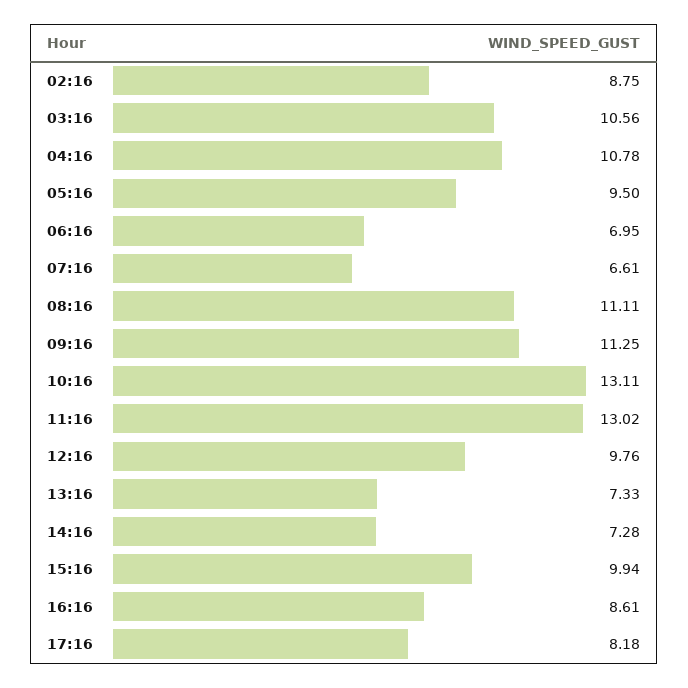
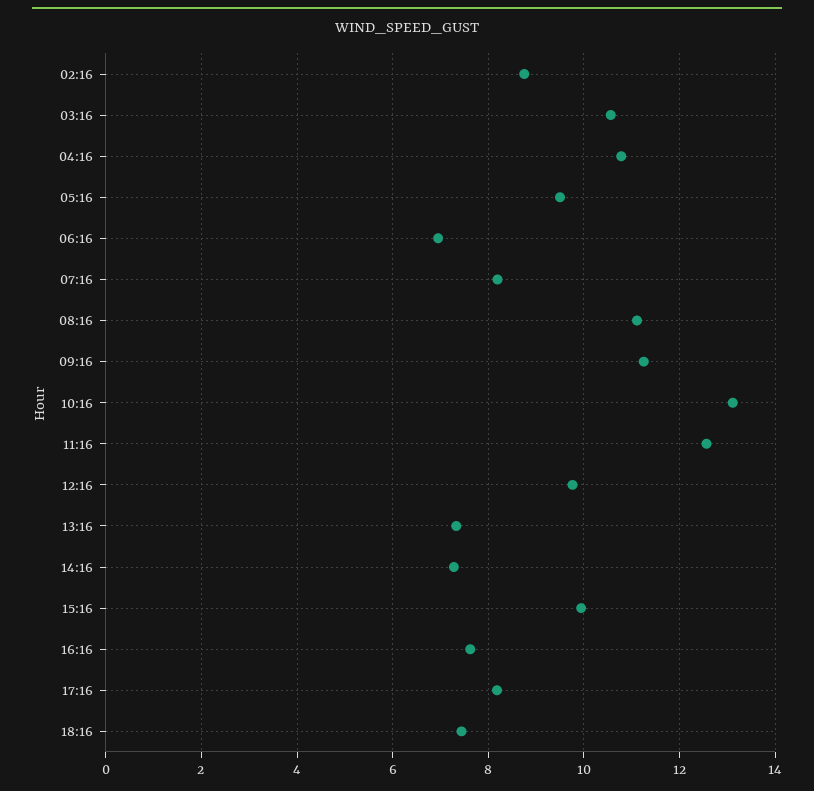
07:16: 6.61 -> 8.2
11:16: 13.02 -> 12.6
16:16: 8.61 -> 7.6
18:16: none -> 7.4

